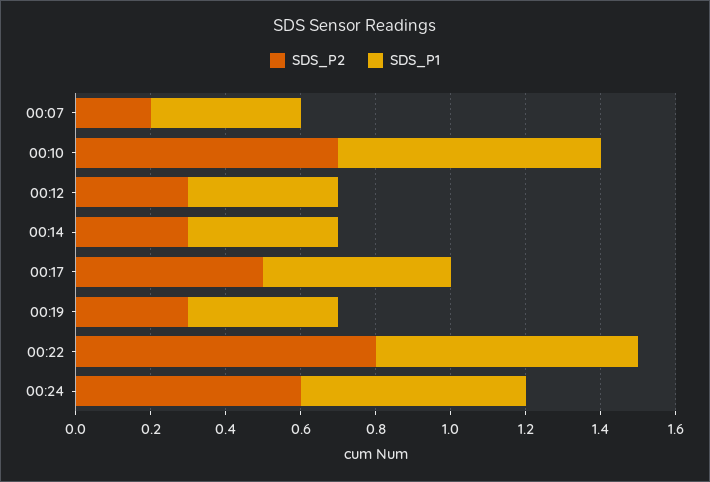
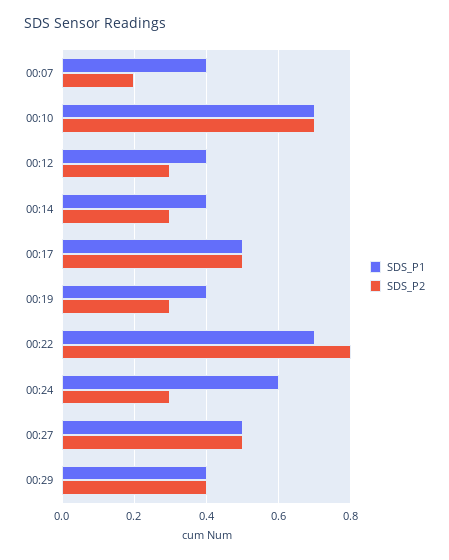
SDS_P2, 00:24: 0.6 -> 0.3
SDS_P1, 00:27: none -> 0.5
SDS_P2, 00:27: none -> 0.5
SDS_P1, 00:29: none -> 0.4
SDS_P2, 00:29: none -> 0.4

